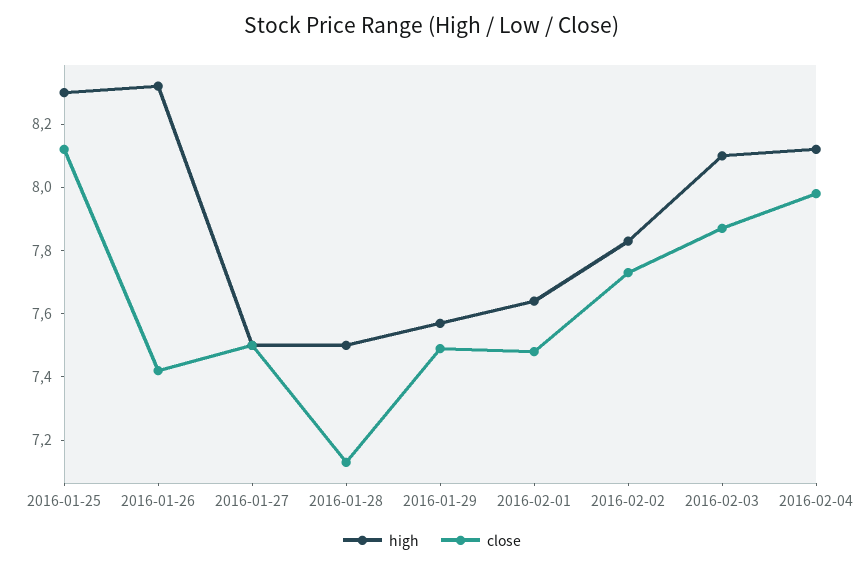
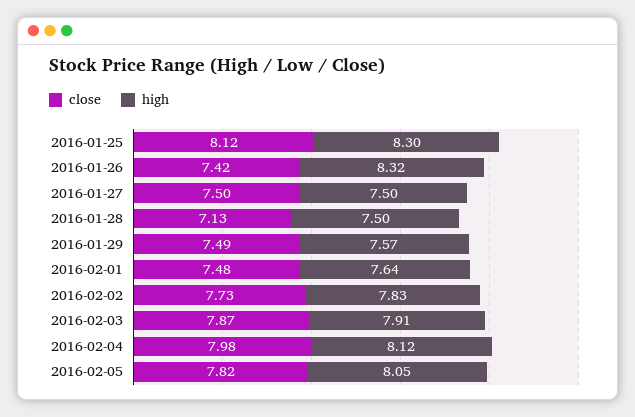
high, 2016-02-03: 8.1 -> 7.91
close, 2016-02-05: none -> 7.82
high, 2016-02-05: none -> 8.05

